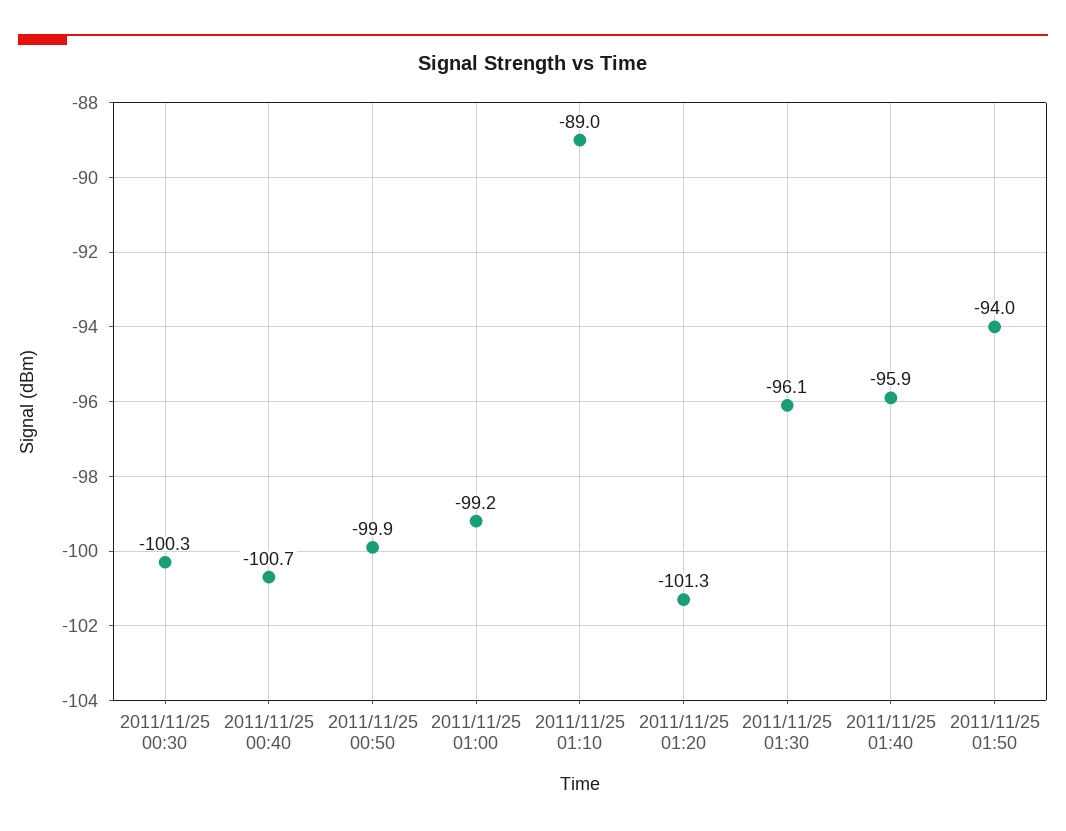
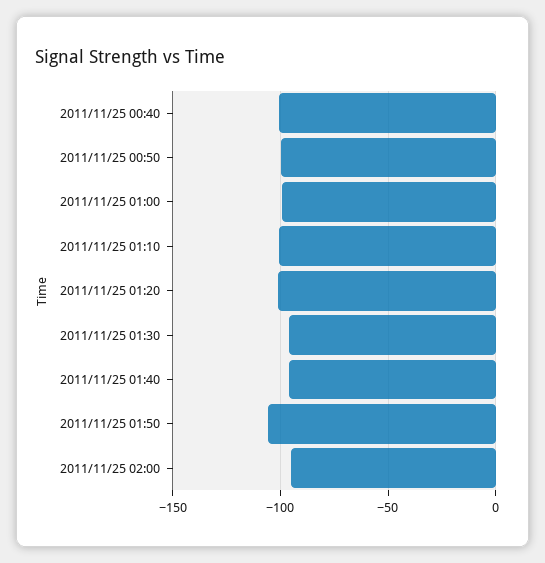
2011/11/25 00:30: -100.3 -> none
2011/11/25 01:10: -89 -> -100
2011/11/25 01:50: -94 -> -105
2011/11/25 02:00: none -> -95

